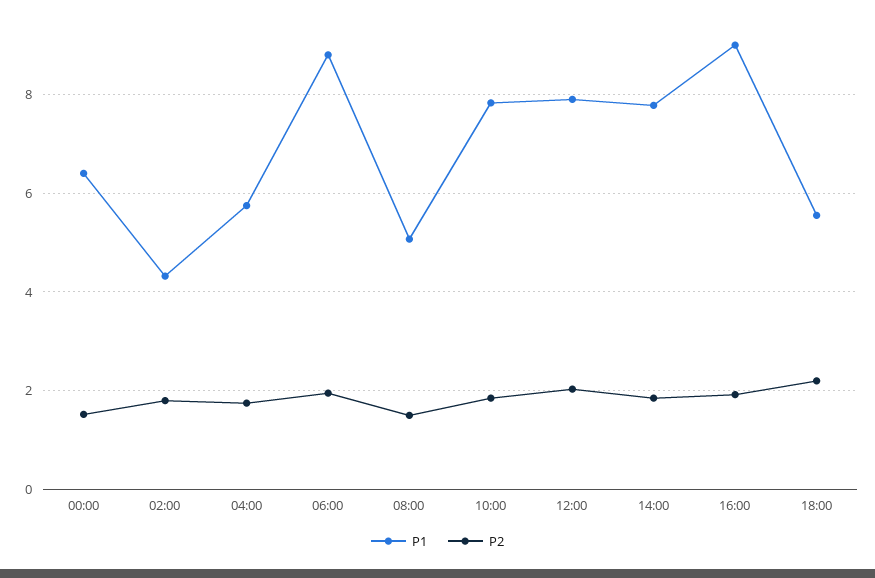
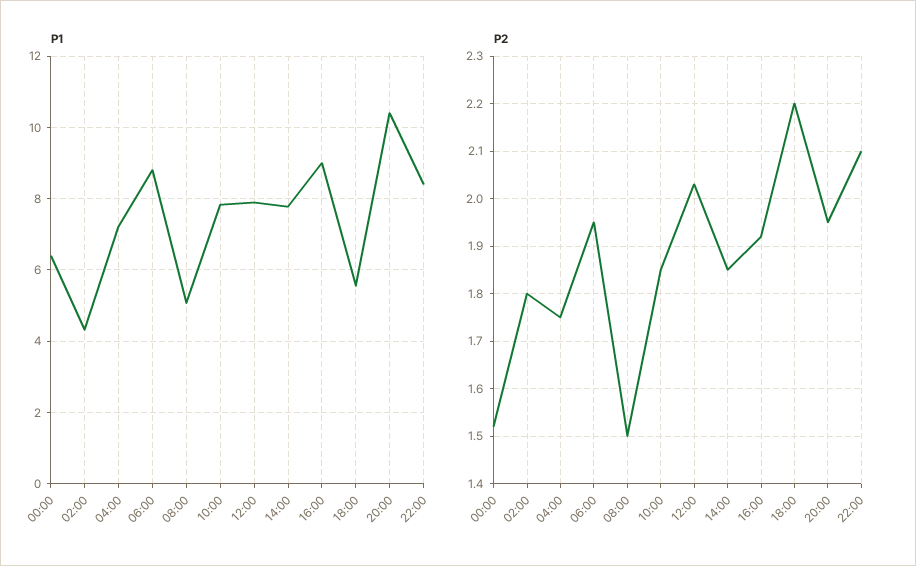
P1, 04:00: 5.8 -> 7.2
P1, 20:00: none -> 10.4
P1, 22:00: none -> 8.4
P2, 20:00: none -> 1.95
P2, 22:00: none -> 2.1

